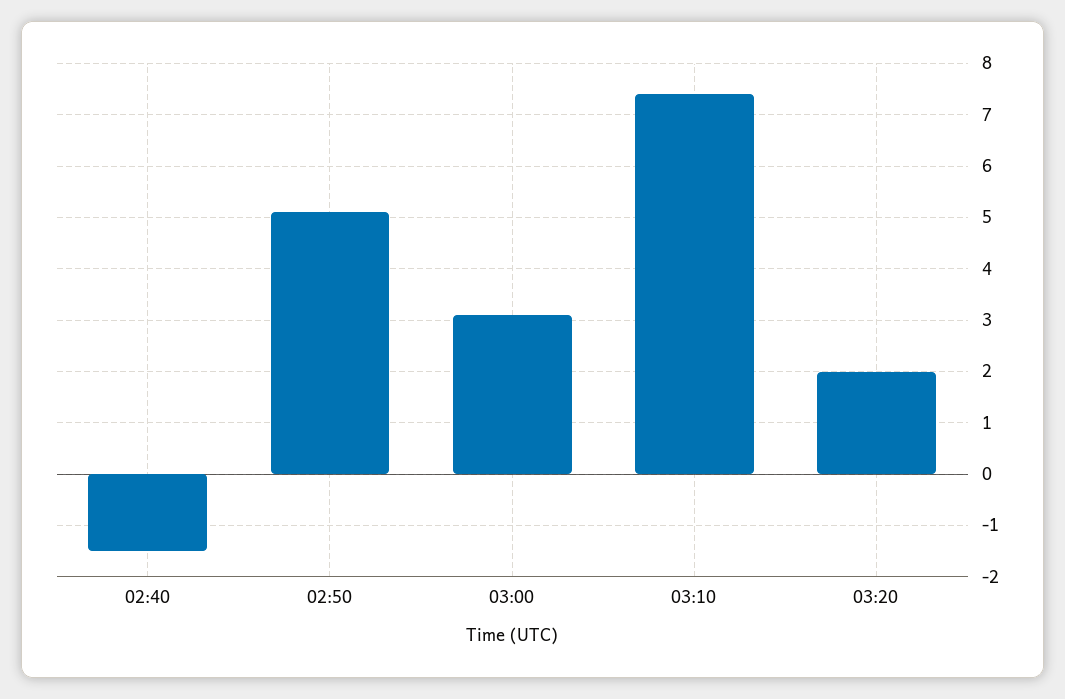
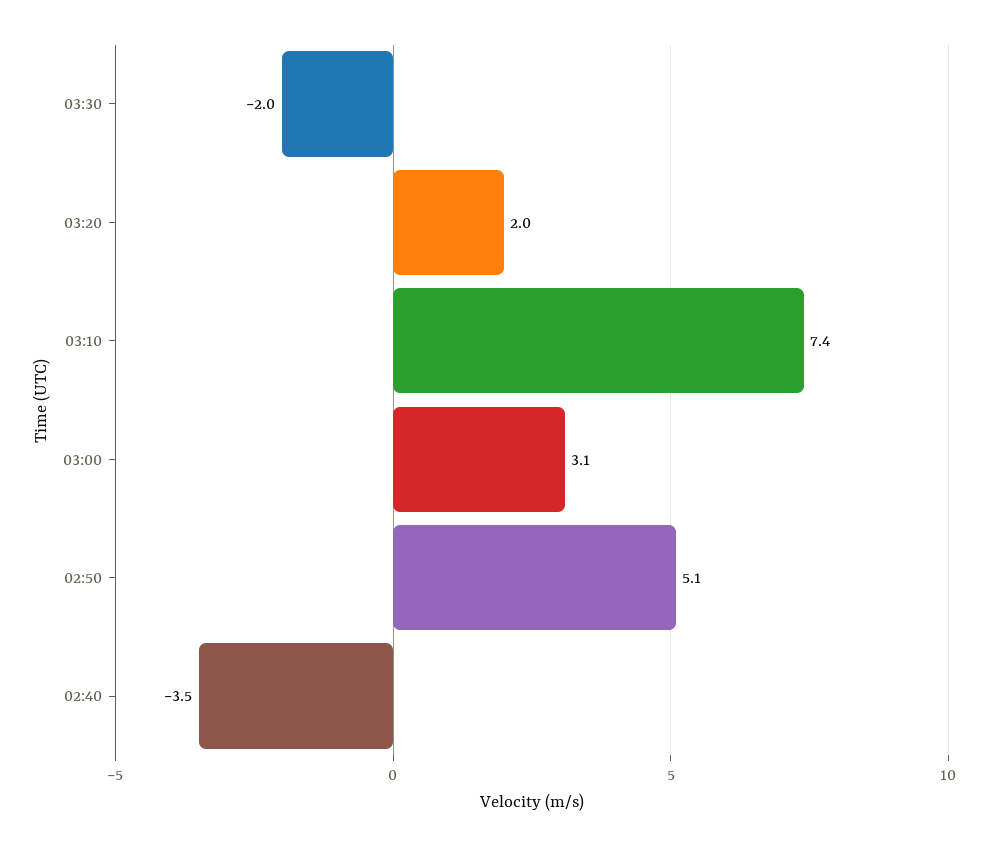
02:40: -1.5 -> -3.5
03:30: none -> -2

